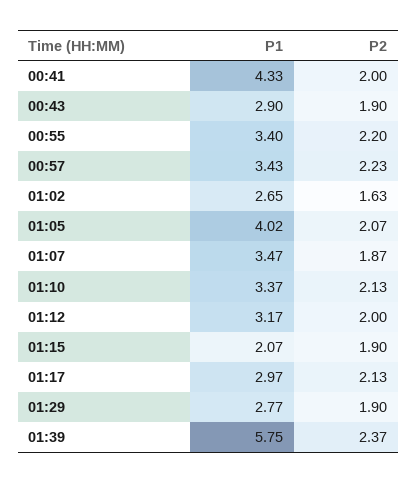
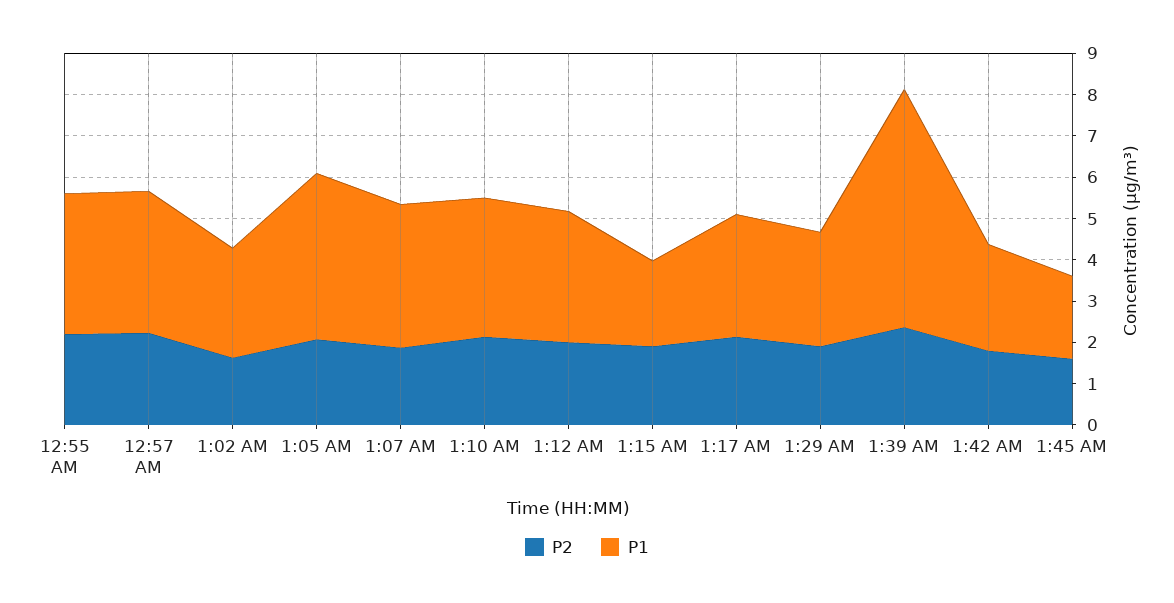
P1, 00:41: 4.33 -> none
P2, 00:41: 2 -> none
P1, 00:43: 2.9 -> none
P2, 00:43: 1.9 -> none
P2, 1:42 AM: none -> 1.8
P1, 1:42 AM: none -> 2.6
P2, 1:45 AM: none -> 1.6
P1, 1:45 AM: none -> 2

